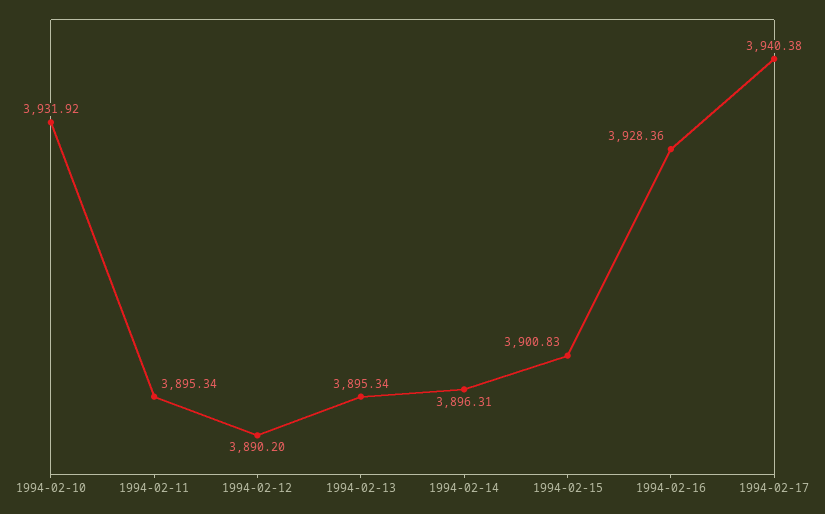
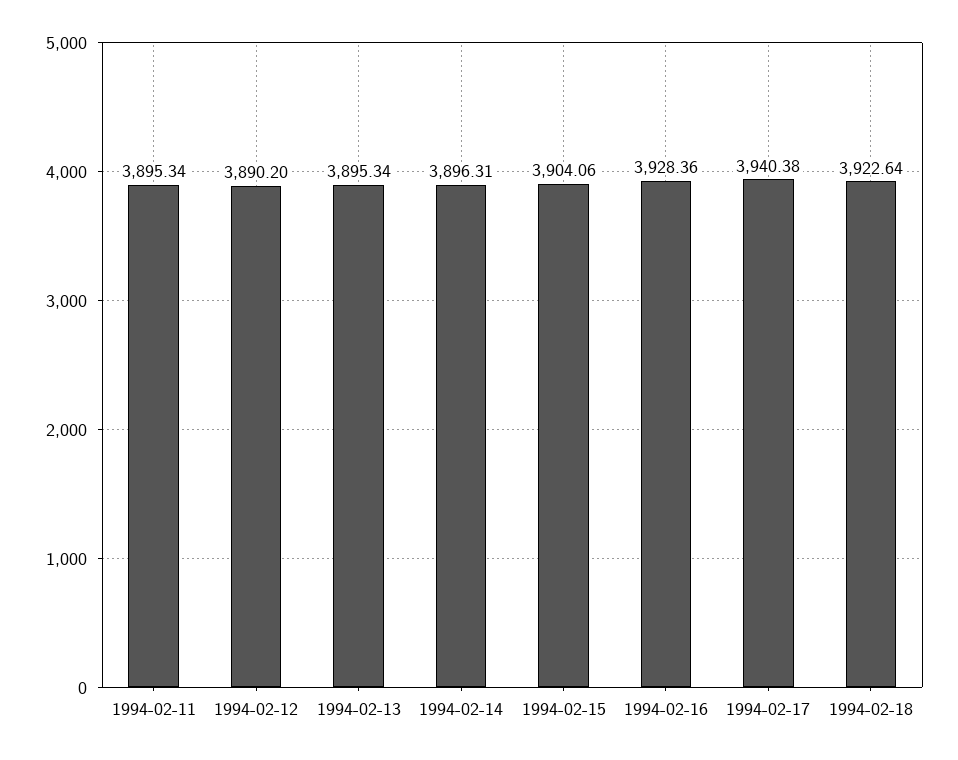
1994-02-10: 3931.92 -> none
1994-02-15: 3900.83 -> 3904.06
1994-02-18: none -> 3922.64

